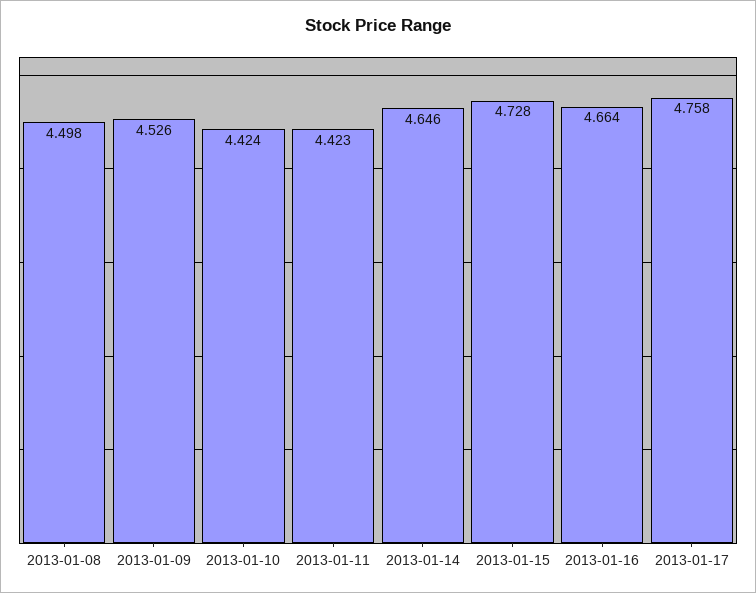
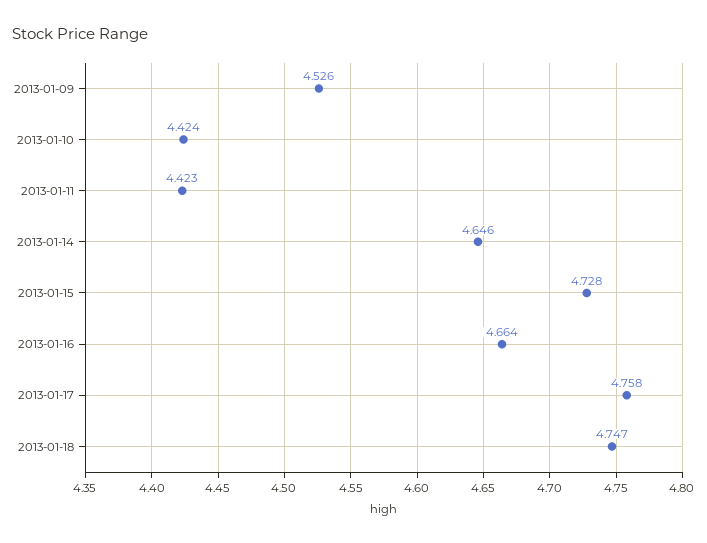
2013-01-08: 4.498 -> none
2013-01-18: none -> 4.747

